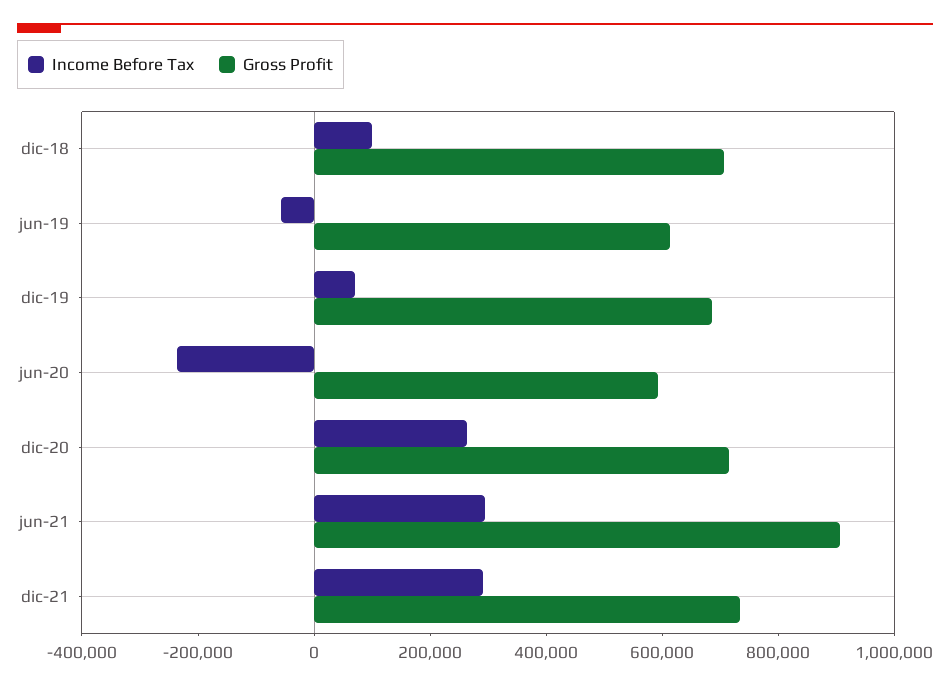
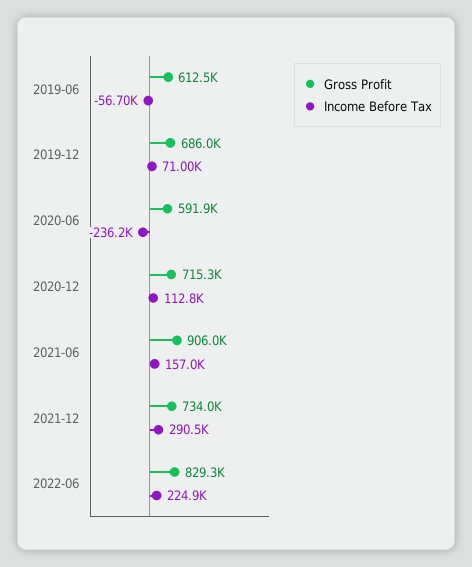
Income Before Tax, dic-18: 100000 -> none
Gross Profit, dic-18: 700000 -> none
Income Before Tax, dic-20: 250000 -> 112800
Income Before Tax, jun-21: 300000 -> 157000
Gross Profit, 2022-06: none -> 829300
Income Before Tax, 2022-06: none -> 224900

